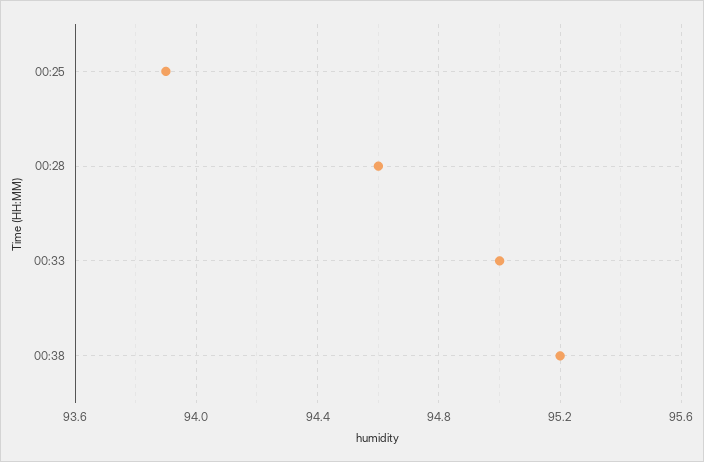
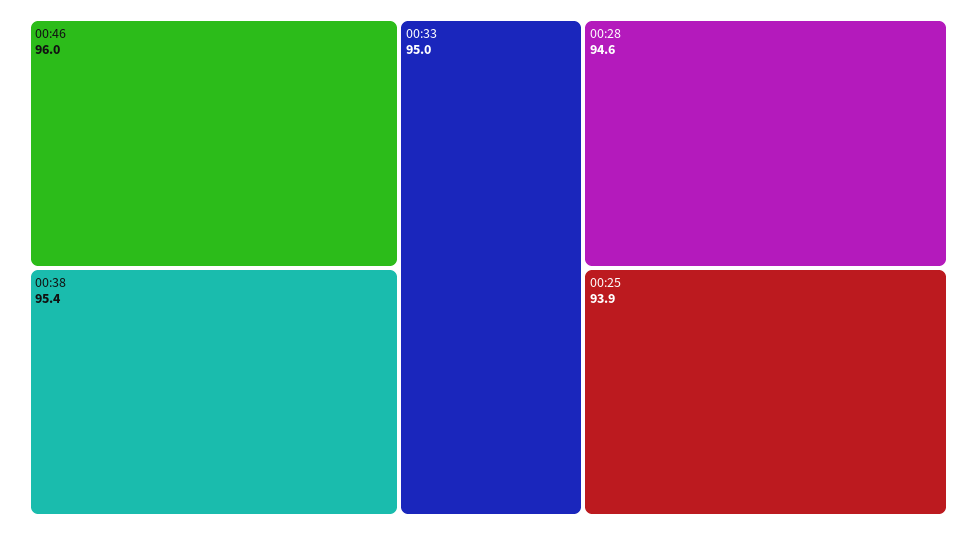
00:38: 95.2 -> 95.4
00:46: none -> 96

